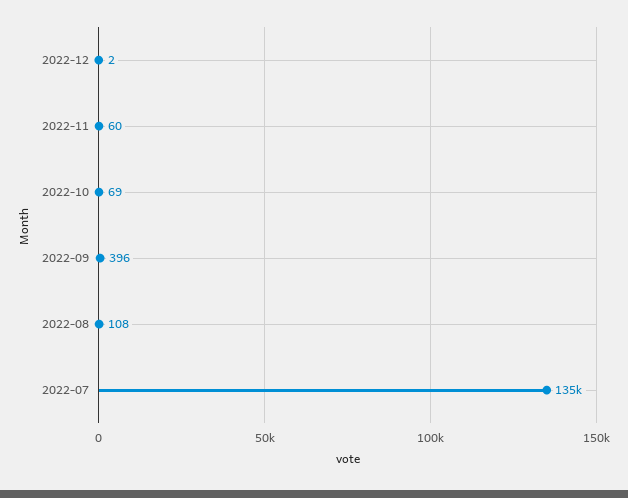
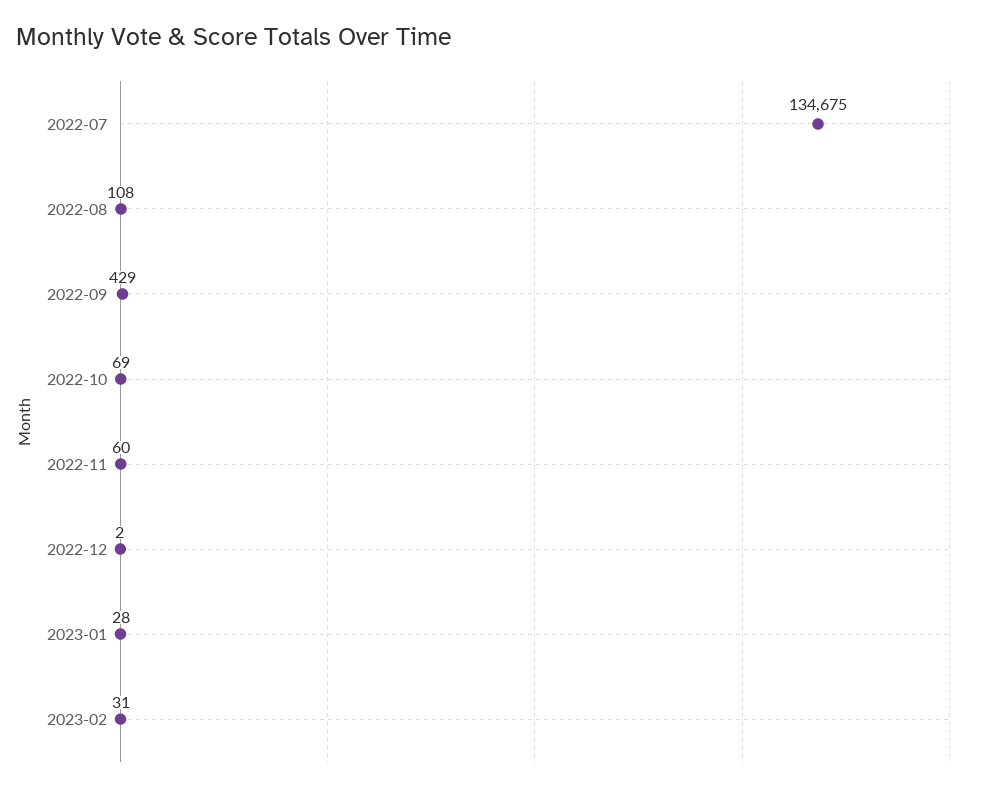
2022-09: 396 -> 429
2023-01: none -> 28
2023-02: none -> 31

